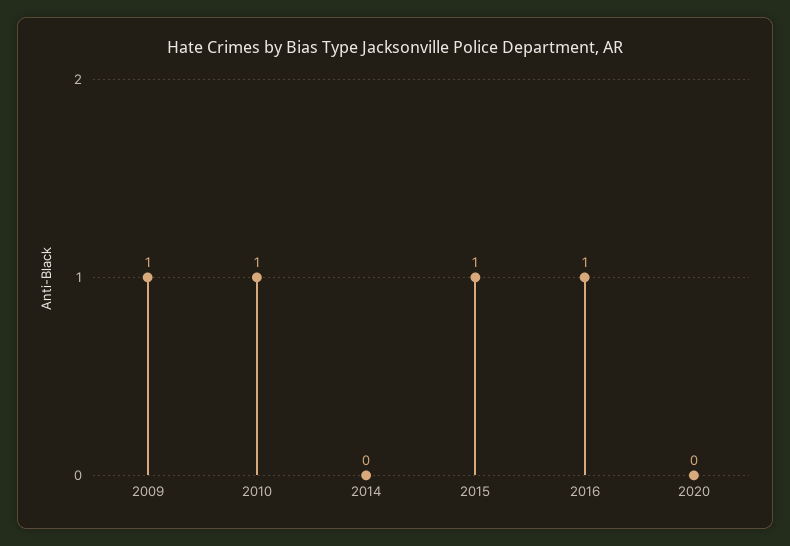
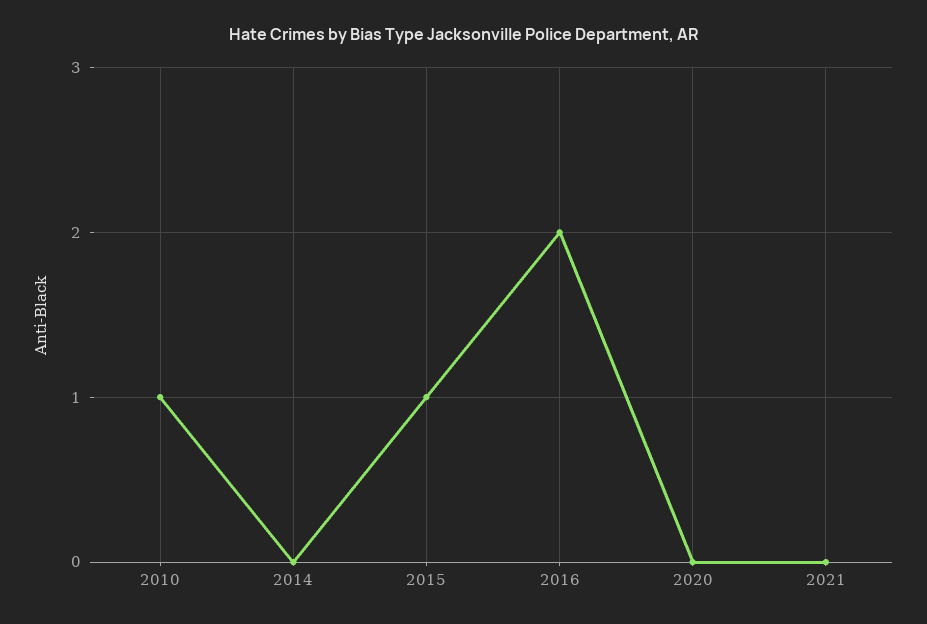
2009: 1 -> none
2016: 1 -> 2
2021: none -> 0

